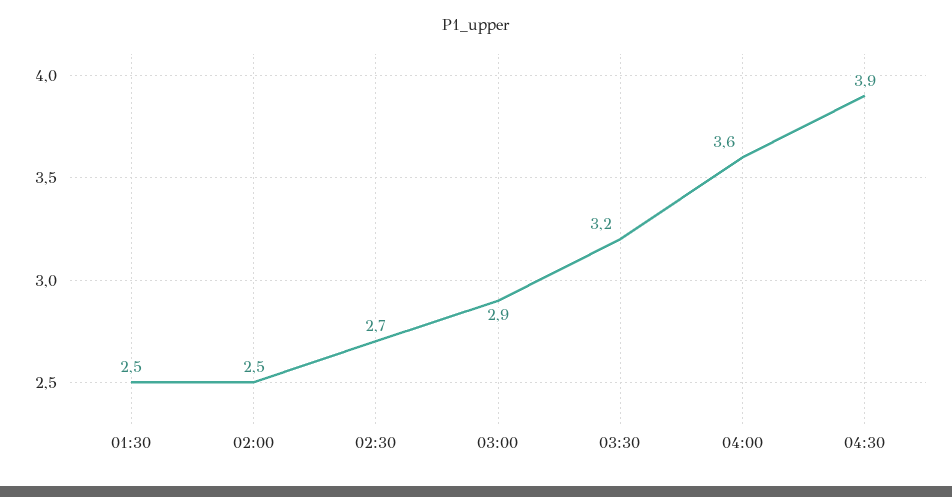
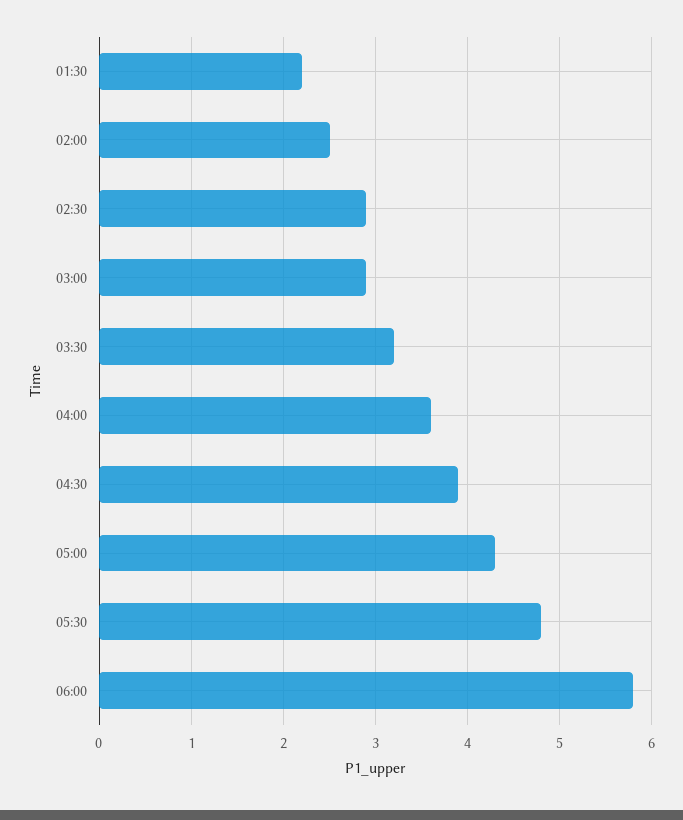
01:30: 2.5 -> 2.2
02:30: 2.7 -> 2.9
05:00: none -> 4.3
05:30: none -> 4.8
06:00: none -> 5.8

